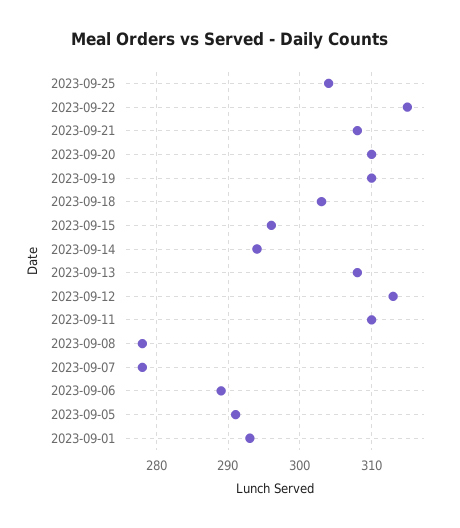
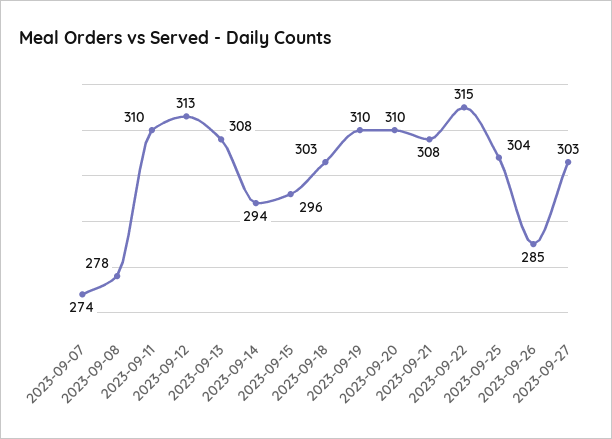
2023-09-07: 278 -> 274
2023-09-06: 289 -> none
2023-09-05: 291 -> none
2023-09-01: 293 -> none
2023-09-26: none -> 285
2023-09-27: none -> 303

